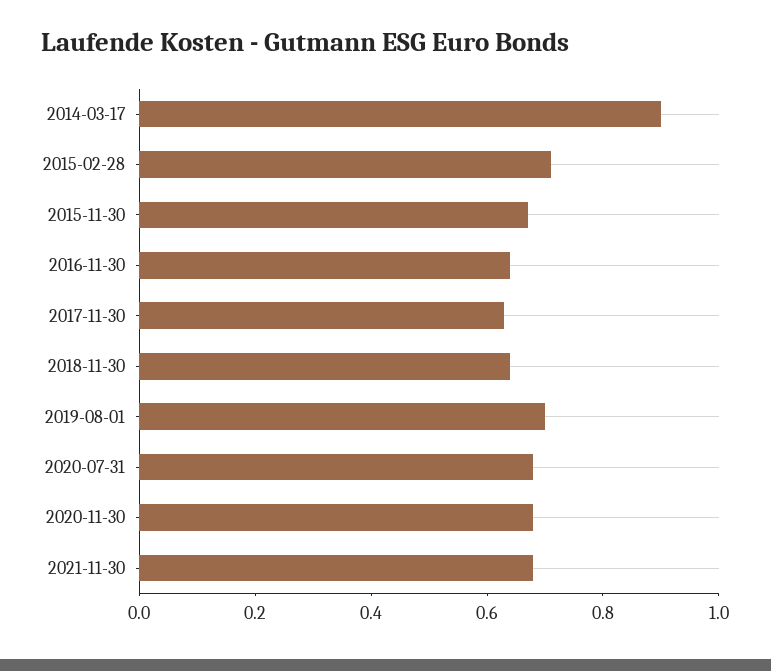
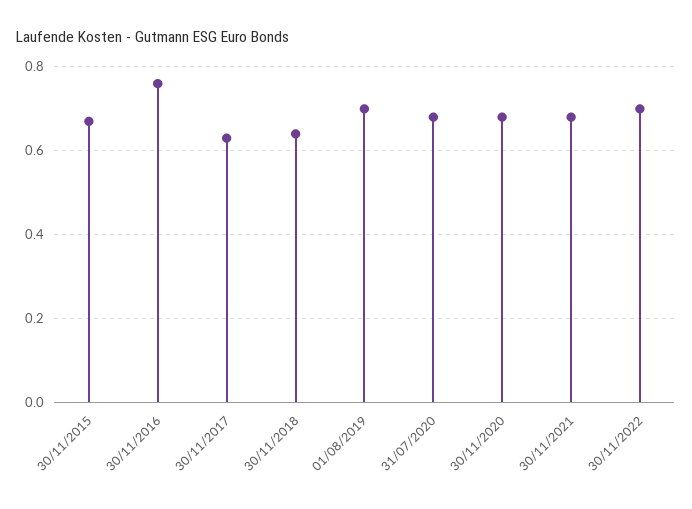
2014-03-17: 0.9 -> none
2015-02-28: 0.7 -> none
2016-11-30: 0.65 -> 0.75
30/11/2022: none -> 0.7

